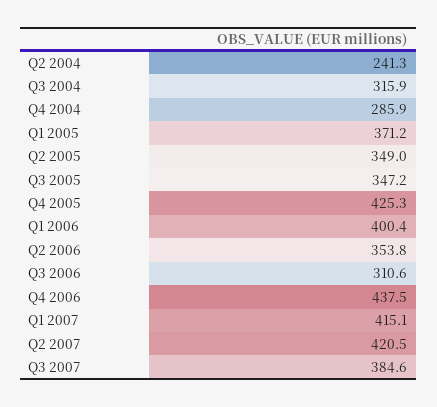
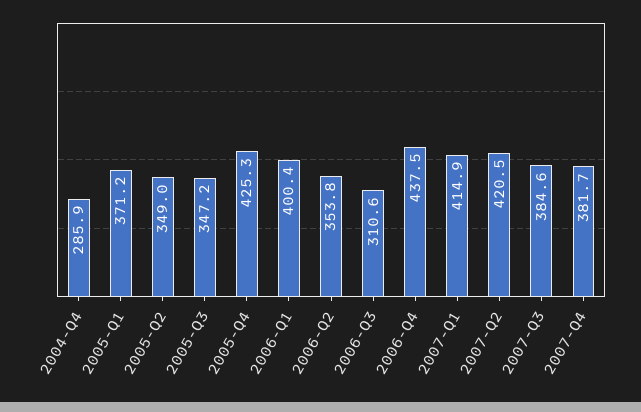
Q2 2004: 241.3 -> none
Q3 2004: 315.9 -> none
Q1 2007: 415.1 -> 414.9
2007-Q4: none -> 381.7

